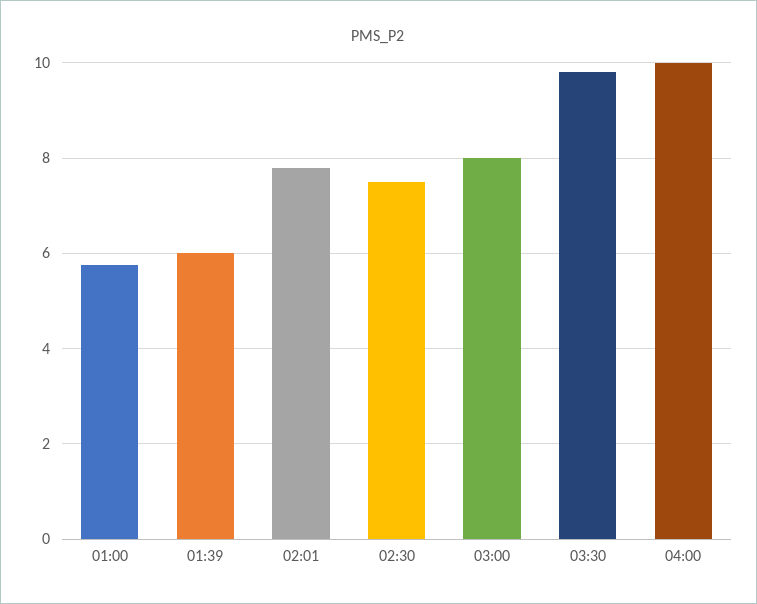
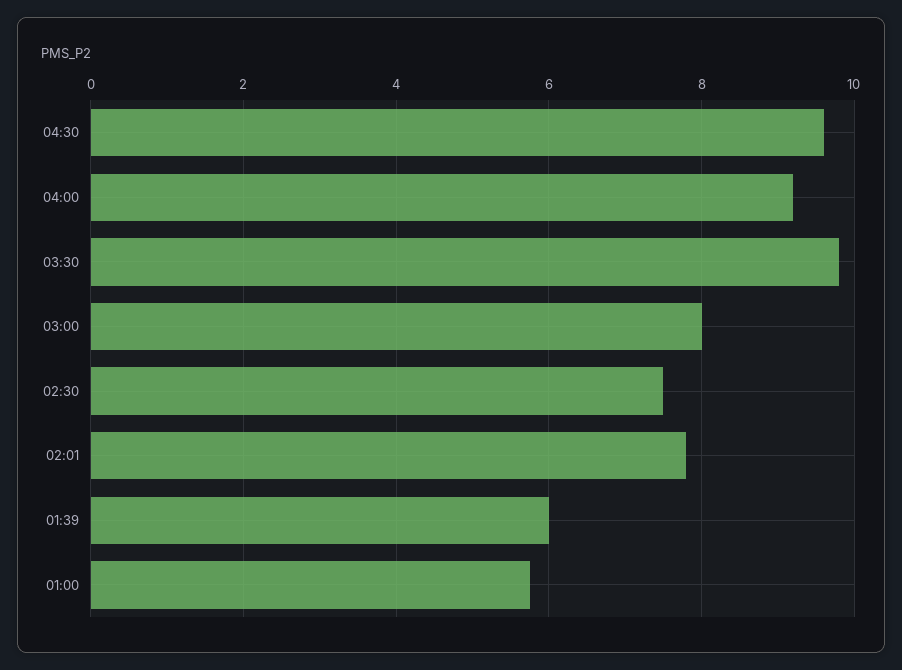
04:00: 10 -> 9.2
04:30: none -> 9.6

